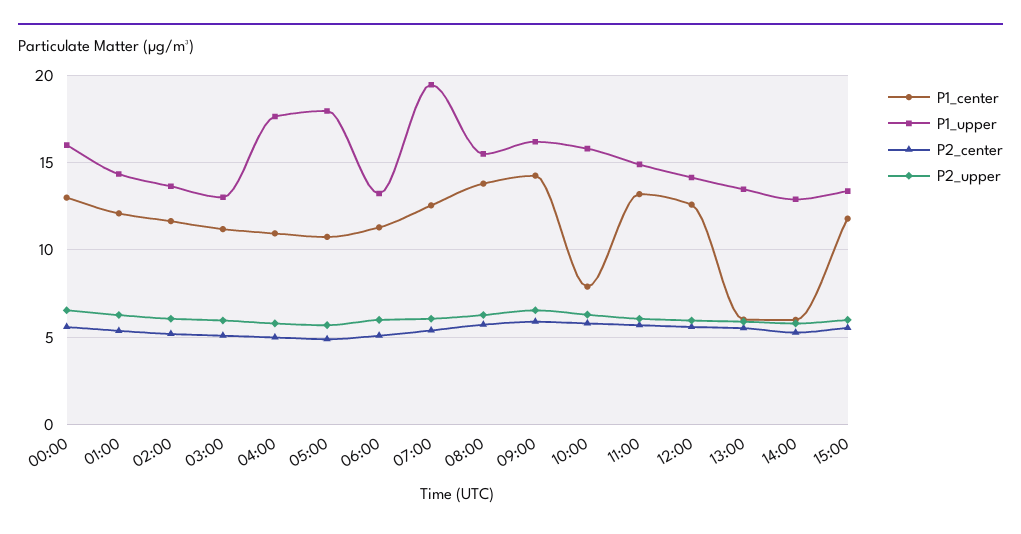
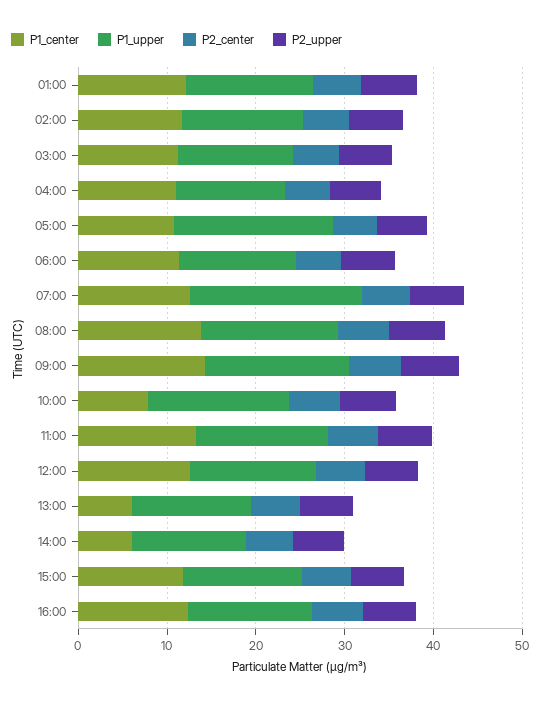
P1_center, 00:00: 13 -> none
P1_upper, 00:00: 16 -> none
P2_center, 00:00: 5.5 -> none
P2_upper, 00:00: 6.5 -> none
P1_upper, 04:00: 17.5 -> 12
P1_center, 16:00: none -> 12
P1_upper, 16:00: none -> 14
P2_center, 16:00: none -> 6
P2_upper, 16:00: none -> 6

